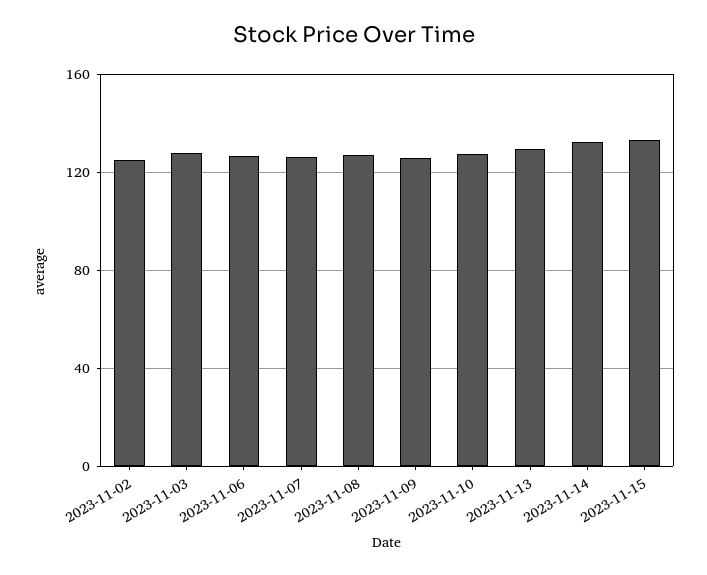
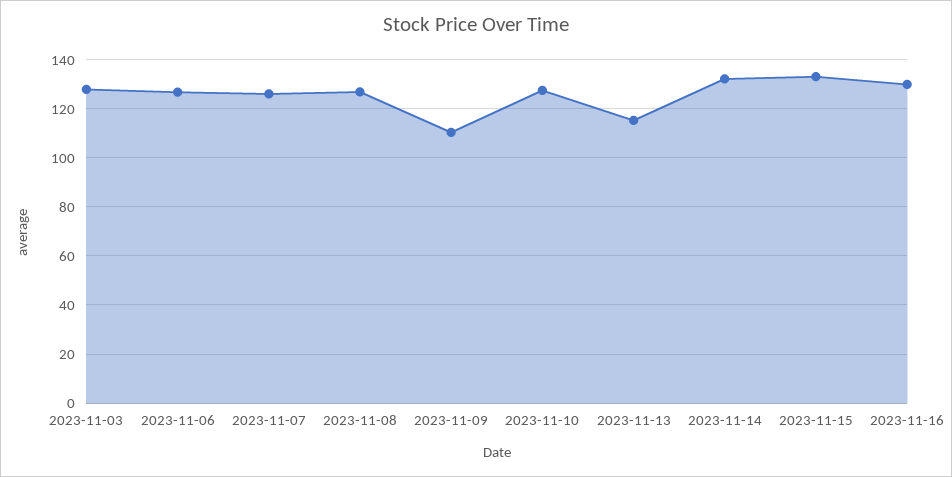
2023-11-02: 125 -> none
2023-11-09: 125 -> 110
2023-11-13: 130 -> 115
2023-11-16: none -> 130

